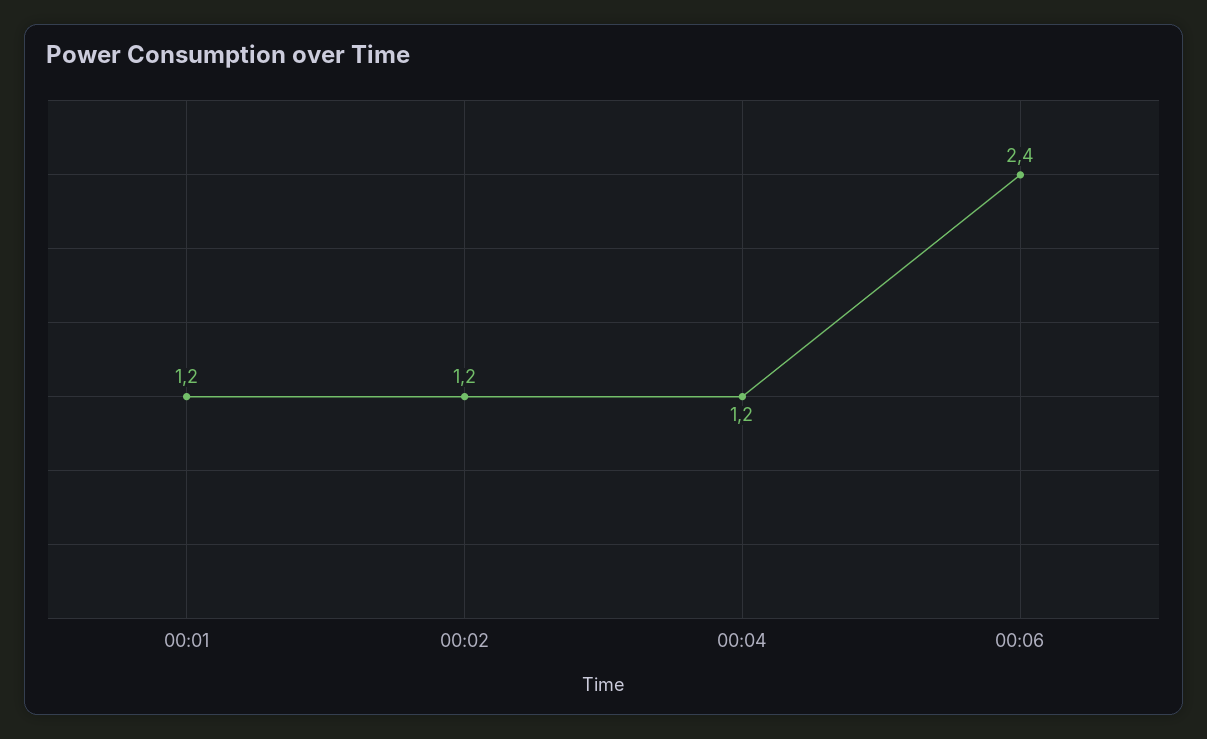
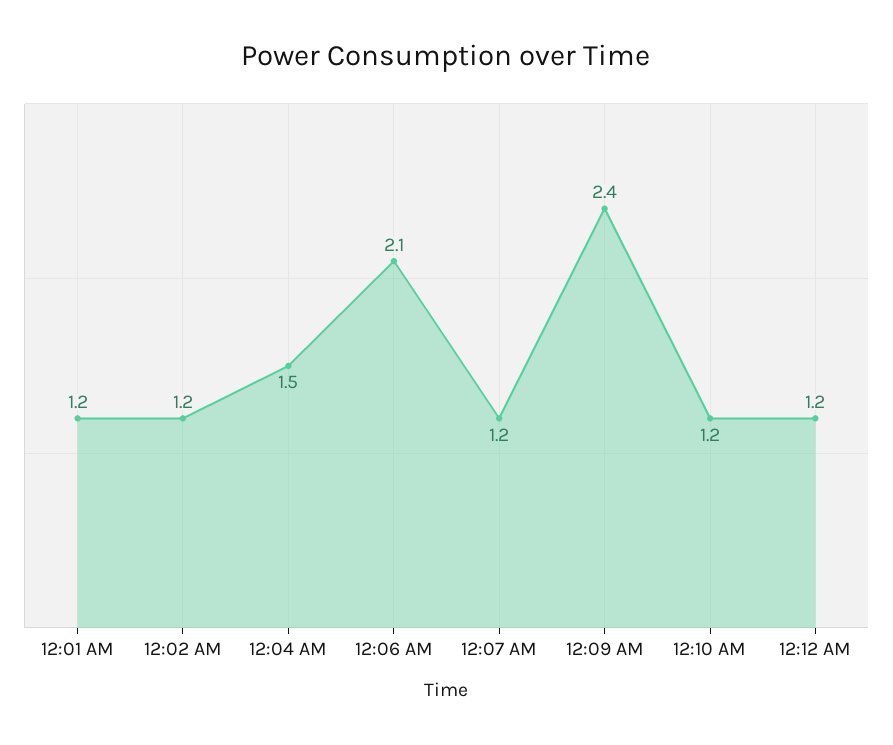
00:04: 1.2 -> 1.5
00:06: 2.4 -> 2.1
12:07 AM: none -> 1.2
12:09 AM: none -> 2.4
12:10 AM: none -> 1.2
12:12 AM: none -> 1.2

